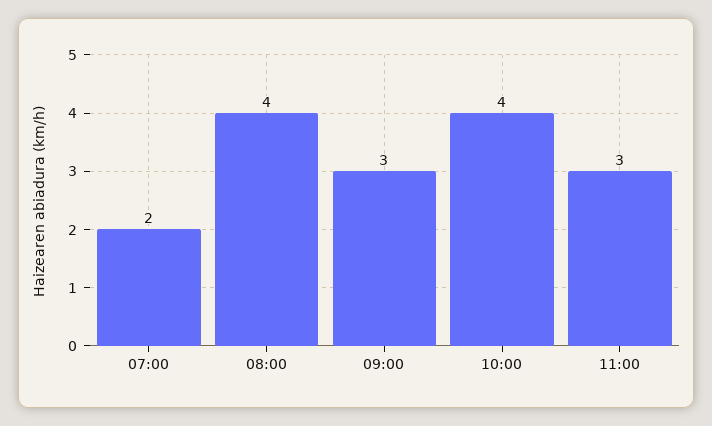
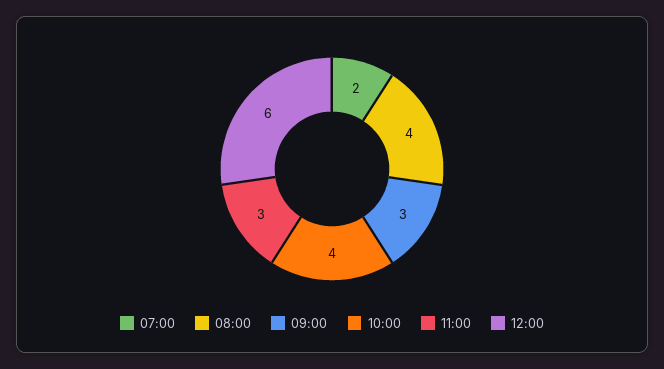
12:00: none -> 6

